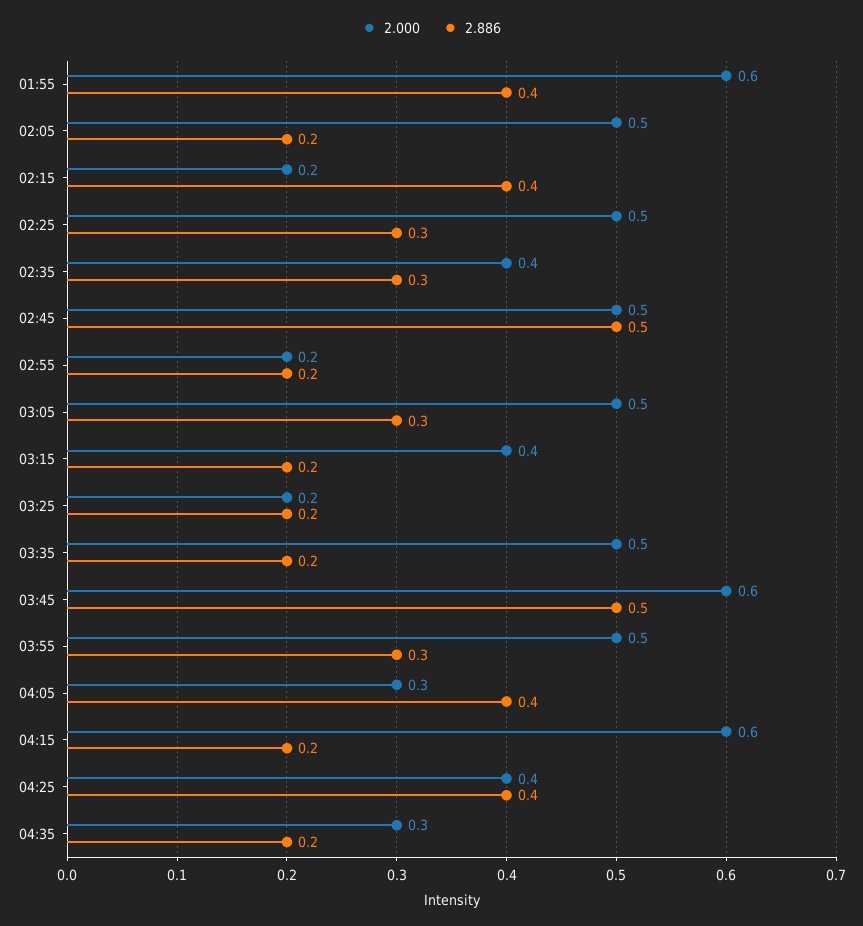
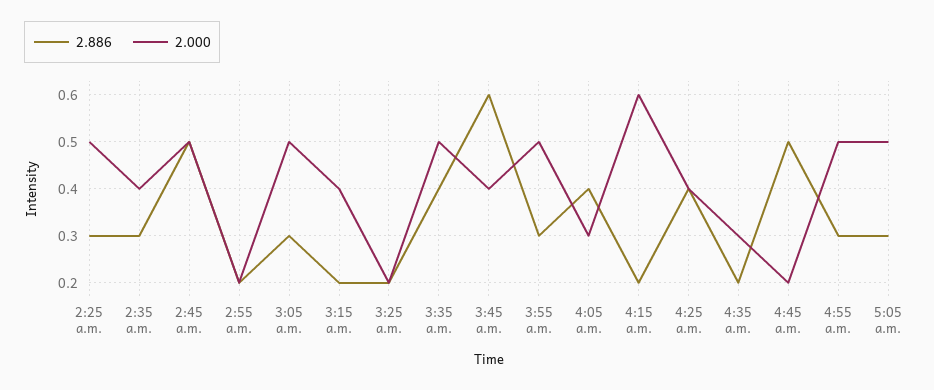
2.000, 01:55: 0.6 -> none
2.886, 01:55: 0.4 -> none
2.000, 02:05: 0.5 -> none
2.886, 02:05: 0.2 -> none
2.000, 02:15: 0.2 -> none
2.886, 02:15: 0.4 -> none
2.886, 03:35: 0.2 -> 0.4
2.000, 03:45: 0.6 -> 0.4
2.886, 03:45: 0.5 -> 0.6
2.886, 4:45 a.m.: none -> 0.5
2.000, 4:45 a.m.: none -> 0.2
2.886, 4:55 a.m.: none -> 0.3
2.000, 4:55 a.m.: none -> 0.5
2.886, 5:05 a.m.: none -> 0.3
2.000, 5:05 a.m.: none -> 0.5

